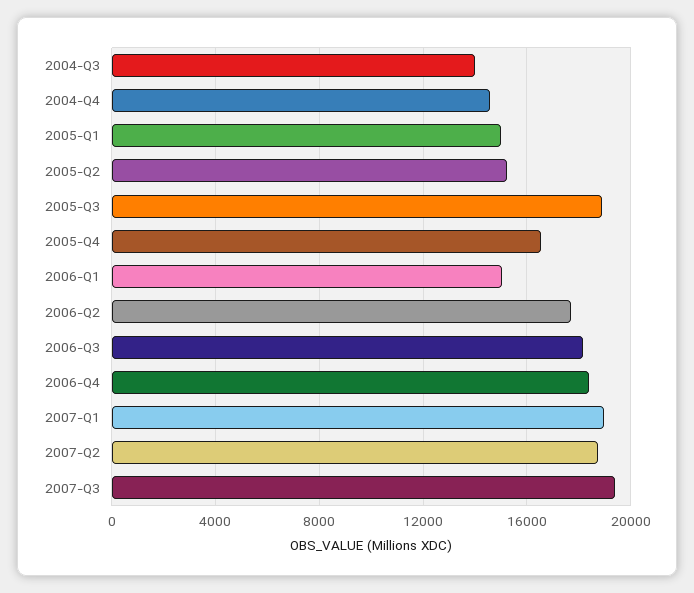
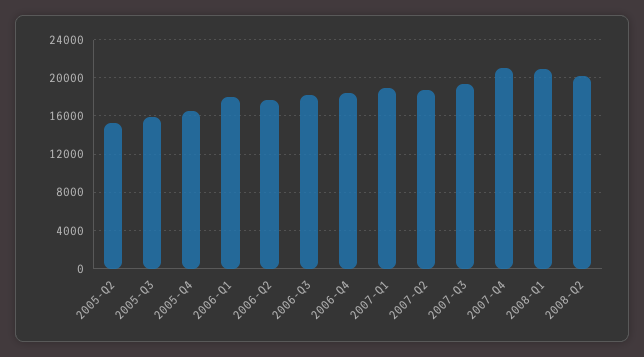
2004-Q3: 14000 -> none
2004-Q4: 14500 -> none
2005-Q1: 15000 -> none
2005-Q3: 19000 -> 16000
2006-Q1: 15000 -> 18000
2007-Q4: none -> 21000
2008-Q1: none -> 21000
2008-Q2: none -> 20000

